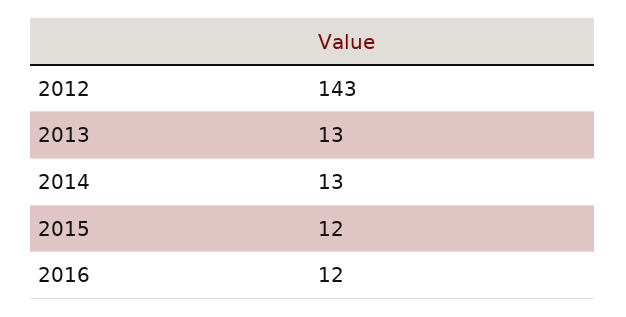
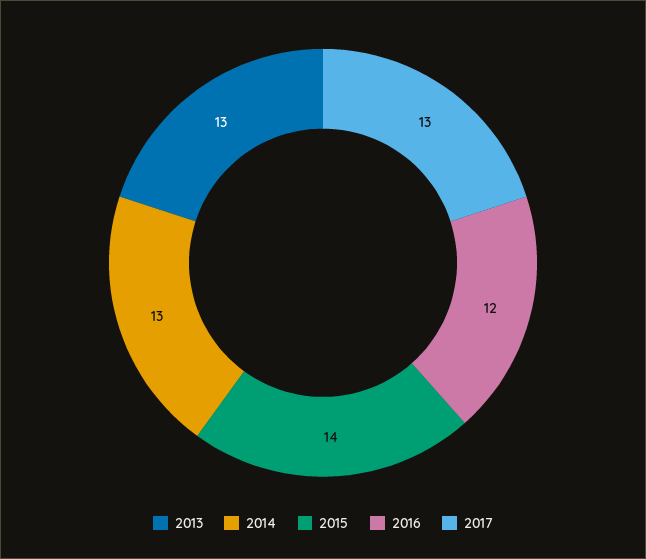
2012: 143 -> none
2015: 12 -> 14
2017: none -> 13

